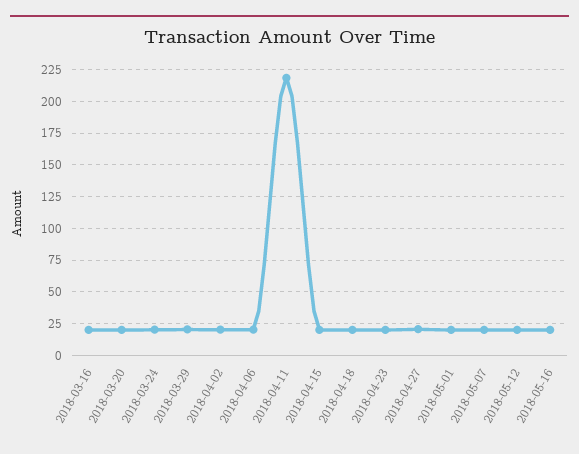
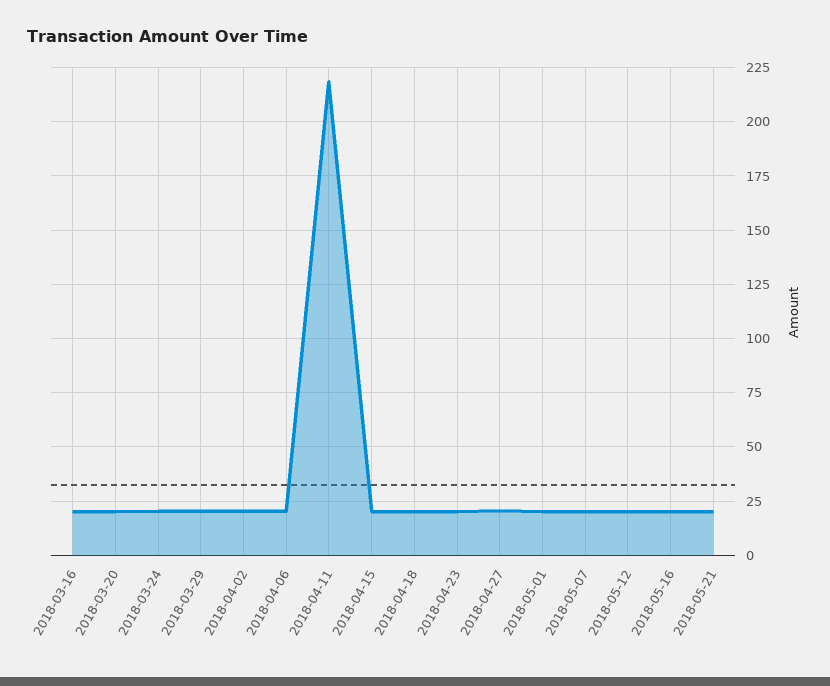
2018-05-21: none -> 20

